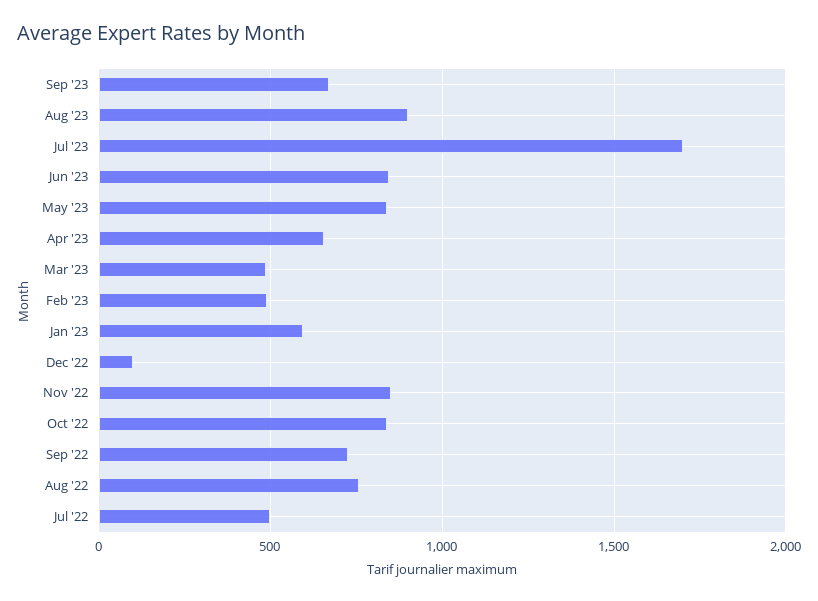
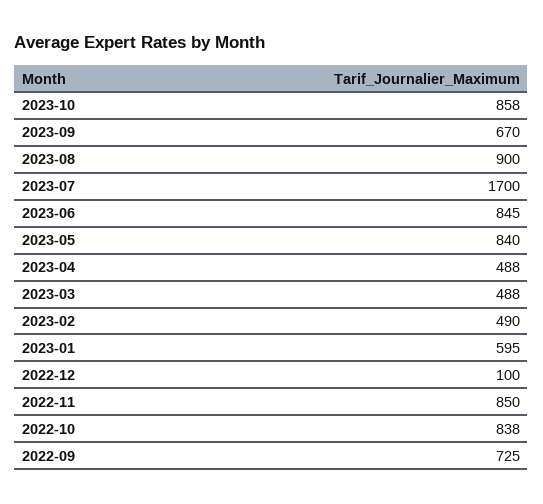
Apr '23: 650 -> 488
Aug '22: 750 -> none
Jul '22: 500 -> none
2023-10: none -> 858

